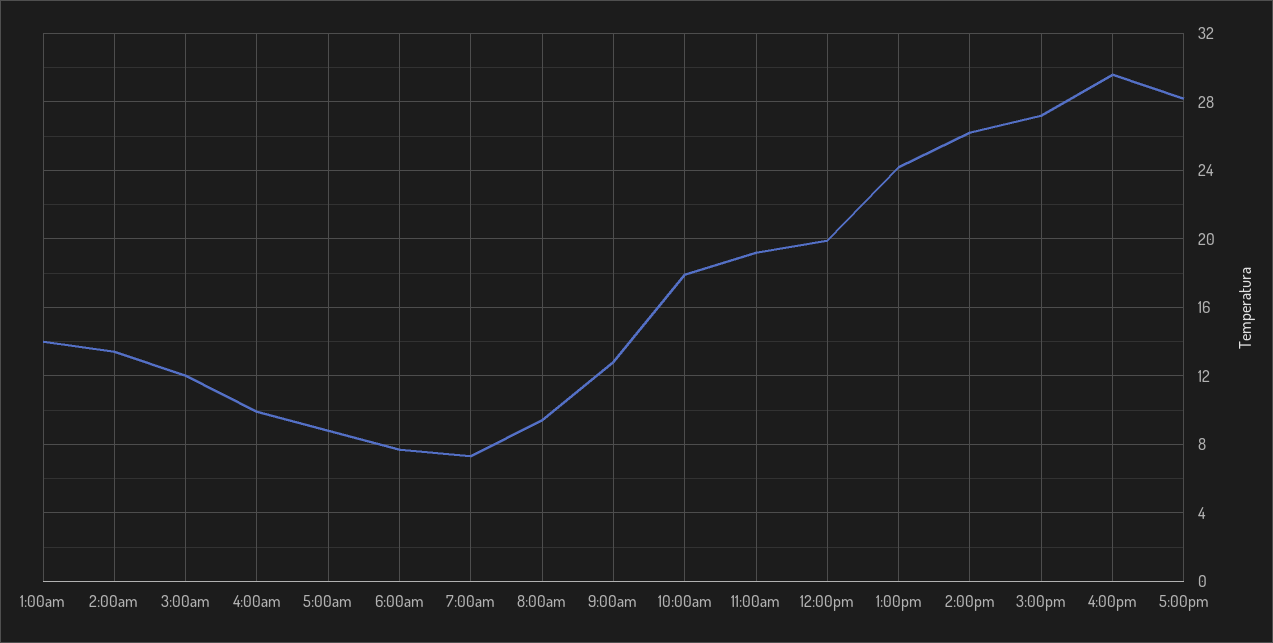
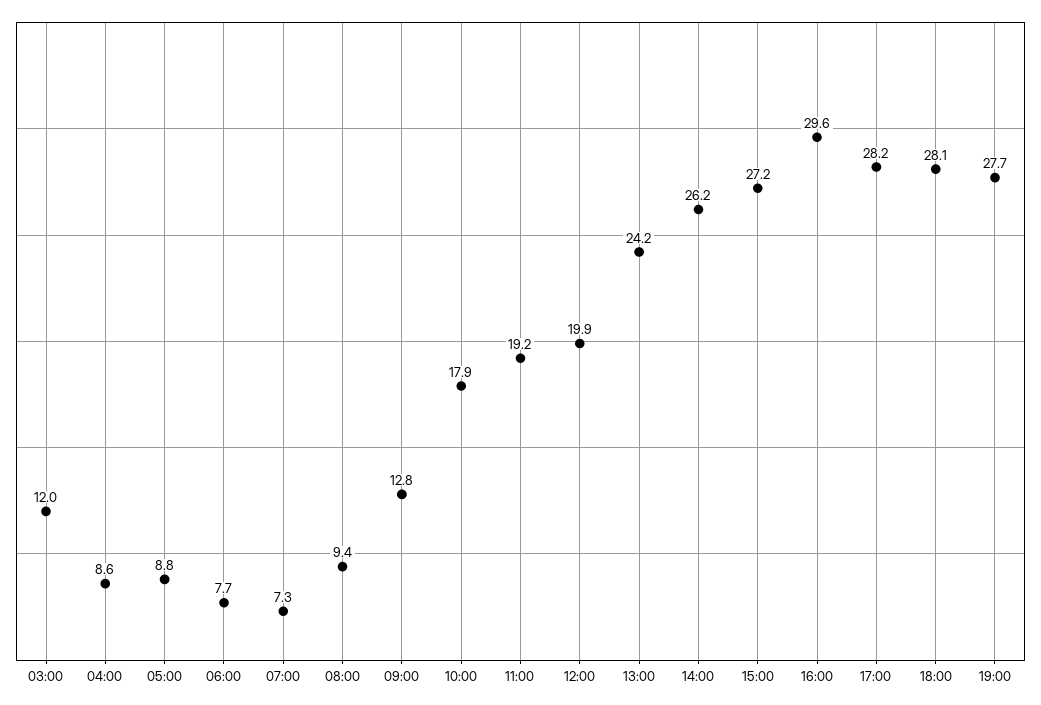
1:00am: 14 -> none
2:00am: 13.5 -> none
4:00am: 10 -> 8.6
18:00: none -> 28.1
19:00: none -> 27.7

